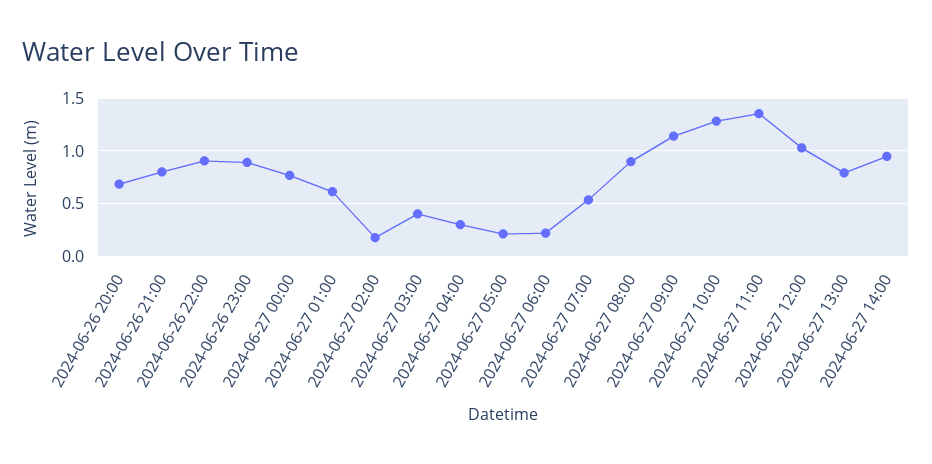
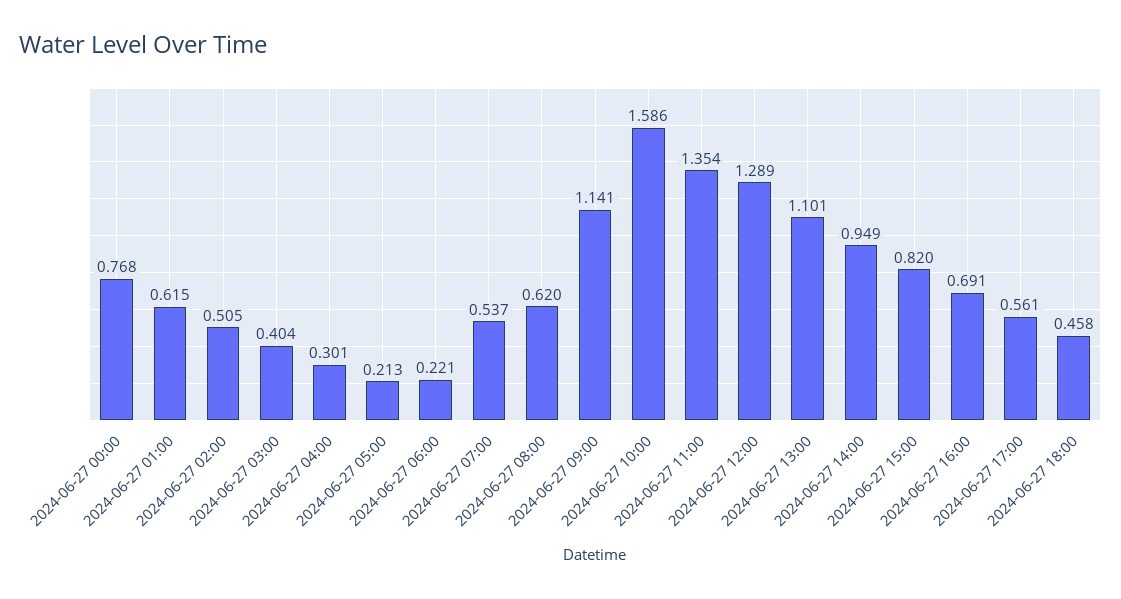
2024-06-26 20:00: 0.7 -> none
2024-06-26 21:00: 0.8 -> none
2024-06-26 22:00: 0.9 -> none
2024-06-26 23:00: 0.9 -> none
2024-06-27 02:00: 0.2 -> 0.505
2024-06-27 08:00: 0.9 -> 0.62
2024-06-27 10:00: 1.3 -> 1.586
2024-06-27 12:00: 1 -> 1.289
2024-06-27 13:00: 0.8 -> 1.101
2024-06-27 15:00: none -> 0.82
2024-06-27 16:00: none -> 0.691
2024-06-27 17:00: none -> 0.561
2024-06-27 18:00: none -> 0.458

